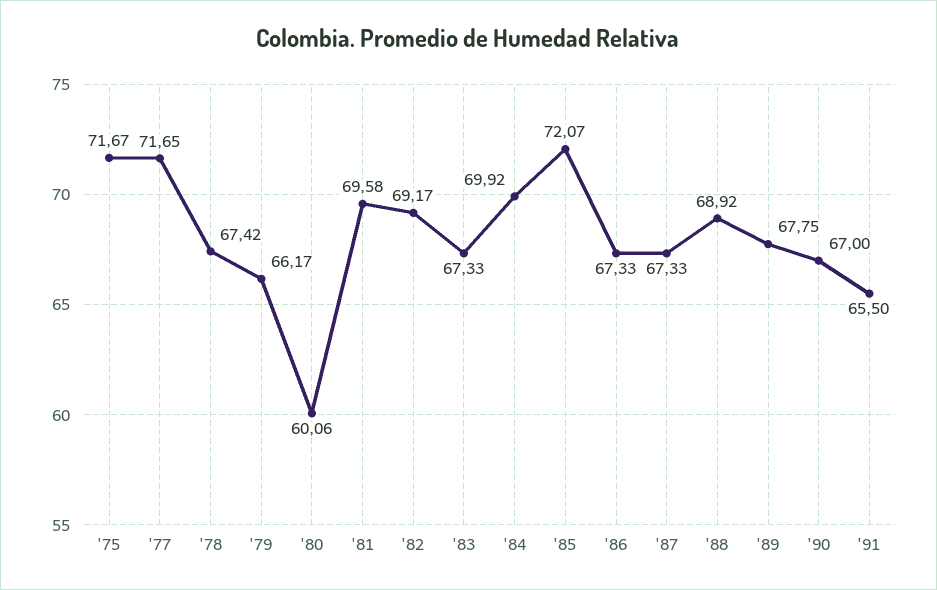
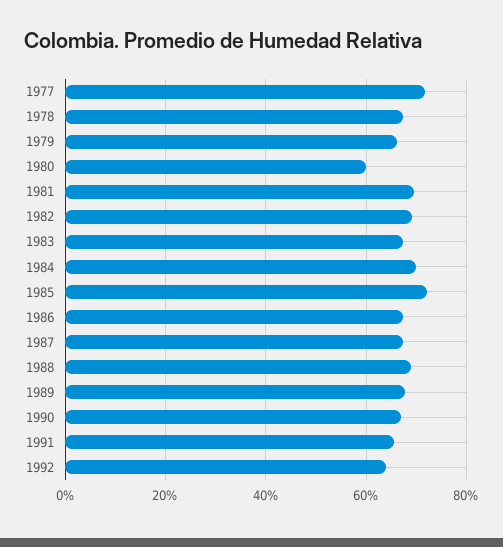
'75: 71.67 -> none
1992: none -> 64

